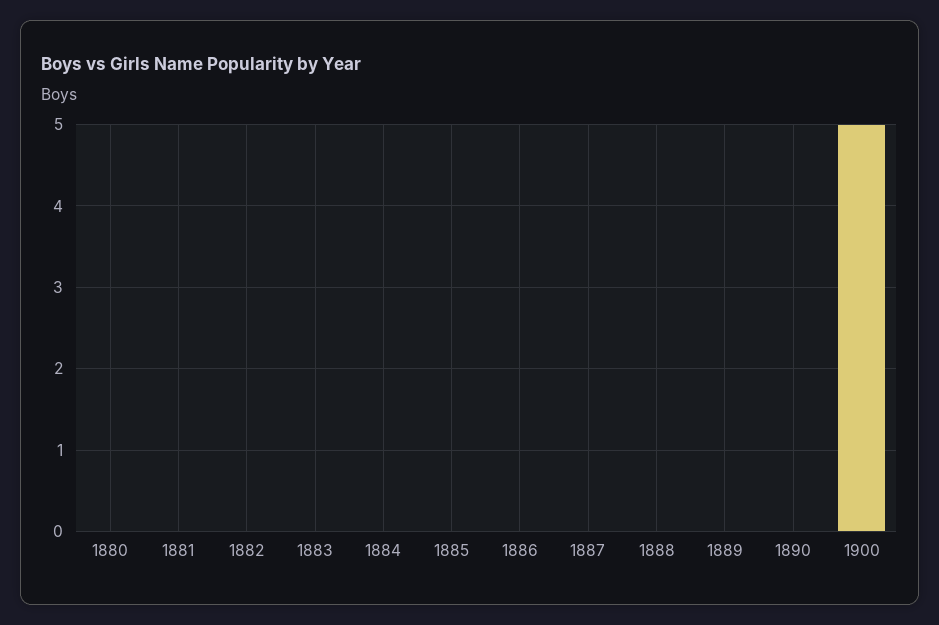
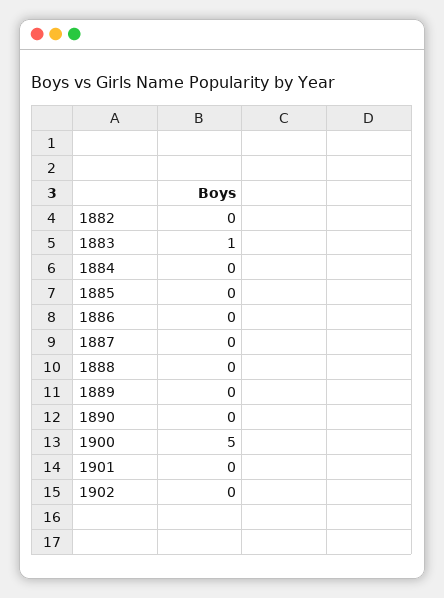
1880: 0 -> none
1881: 0 -> none
1883: 0 -> 1
1901: none -> 0
1902: none -> 0

